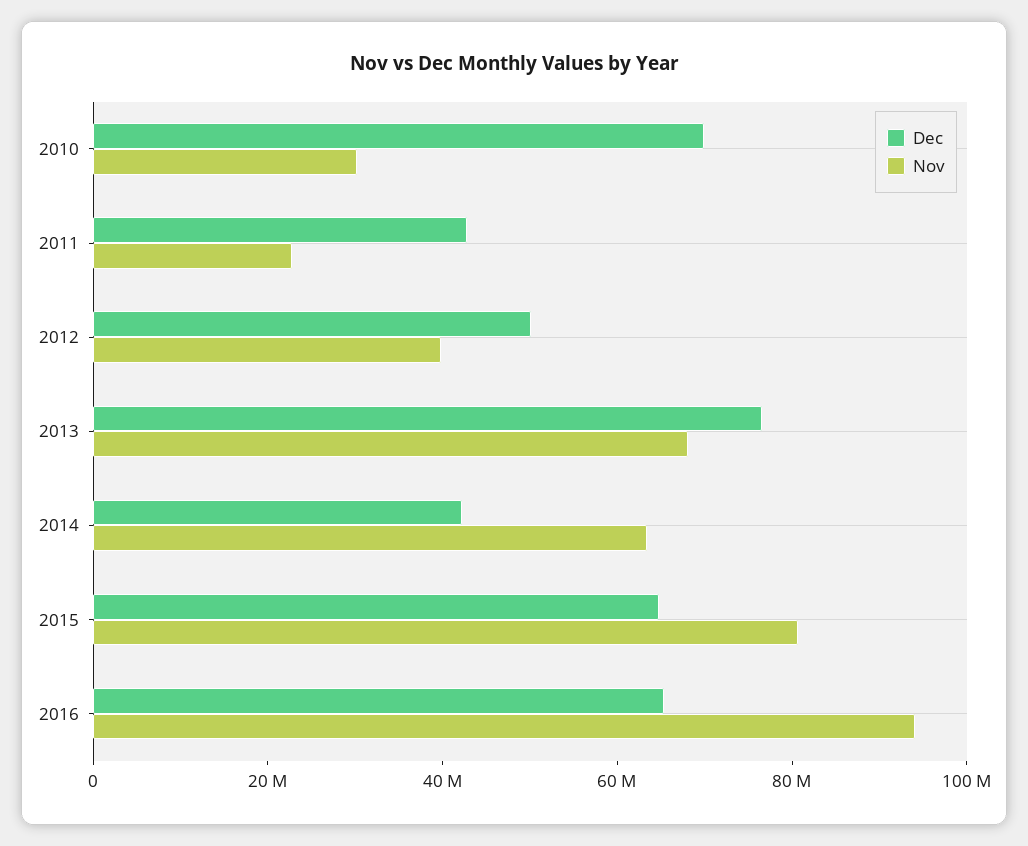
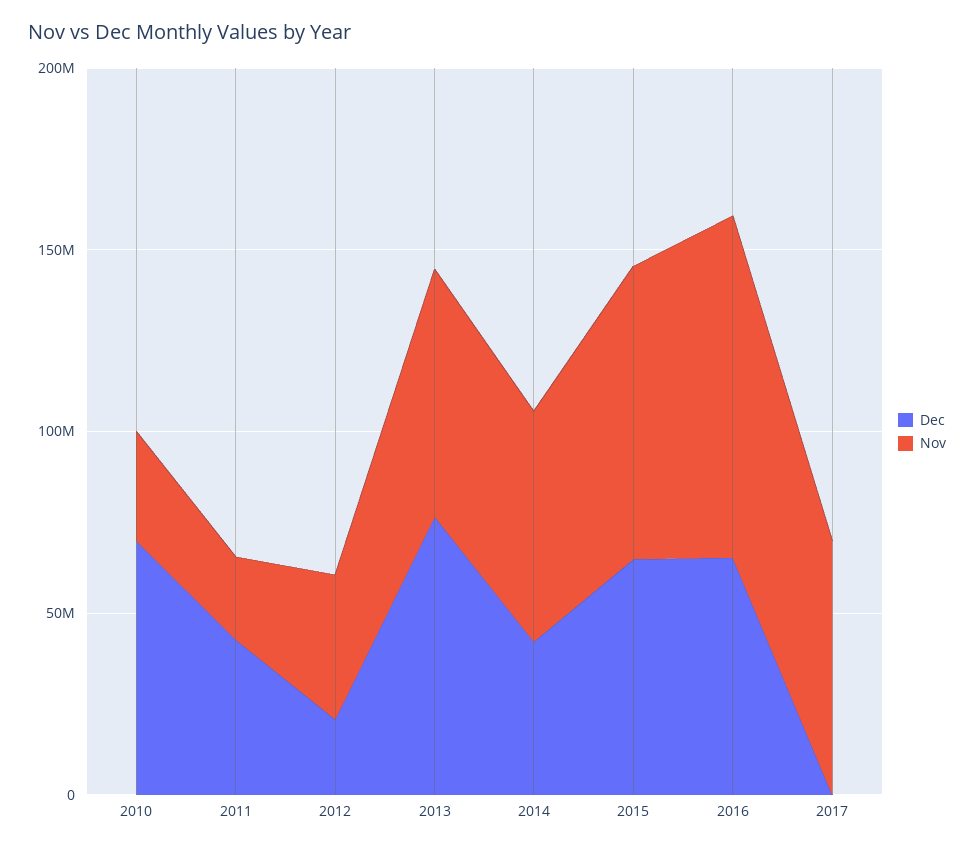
Dec, 2012: 50000000 -> 20000000
Dec, 2017: none -> 0
Nov, 2017: none -> 70000000

